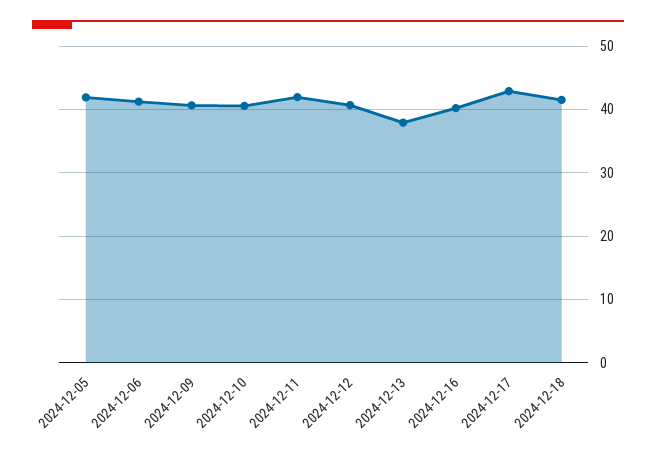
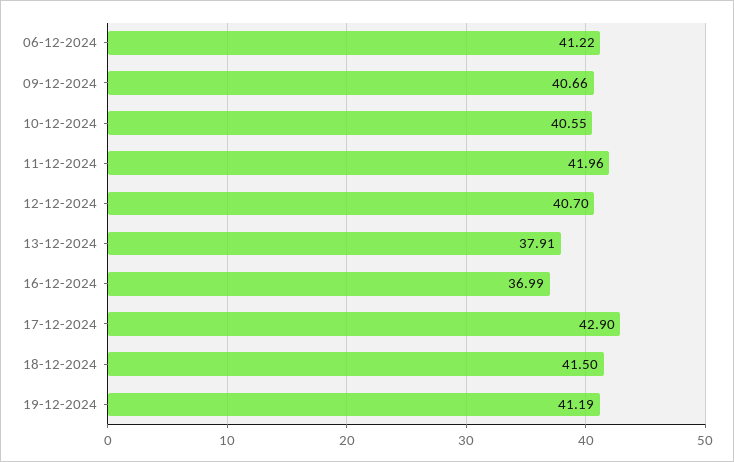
2024-12-05: 42 -> none
2024-12-16: 40 -> 36.99
19-12-2024: none -> 41.19

